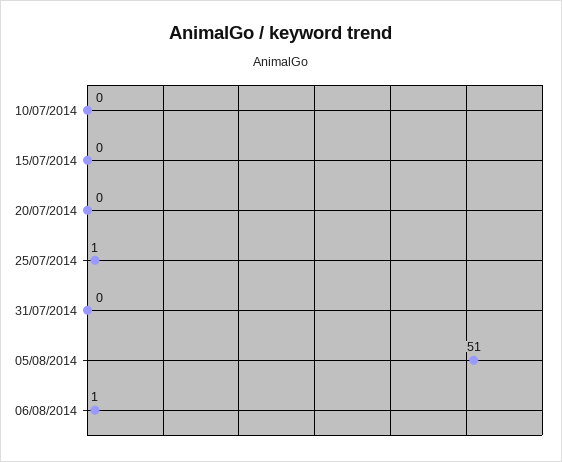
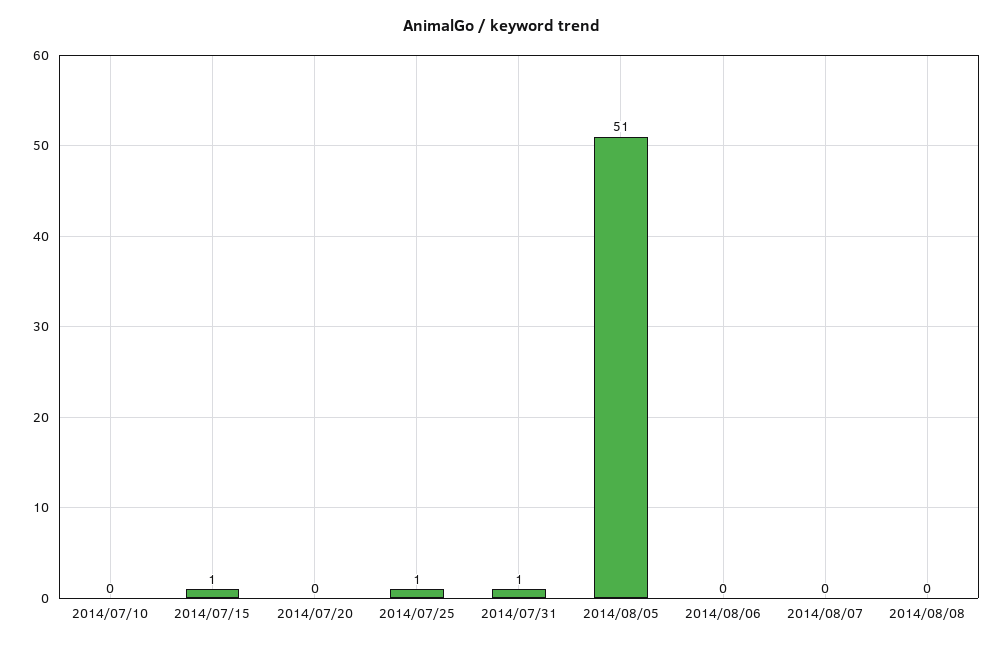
15/07/2014: 0 -> 1
31/07/2014: 0 -> 1
06/08/2014: 1 -> 0
2014/08/07: none -> 0
2014/08/08: none -> 0

